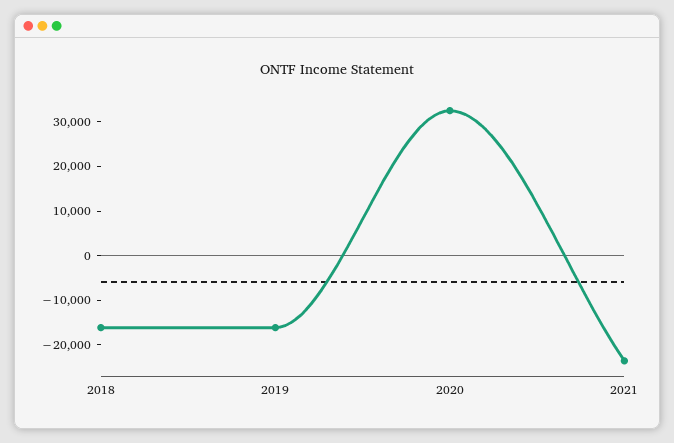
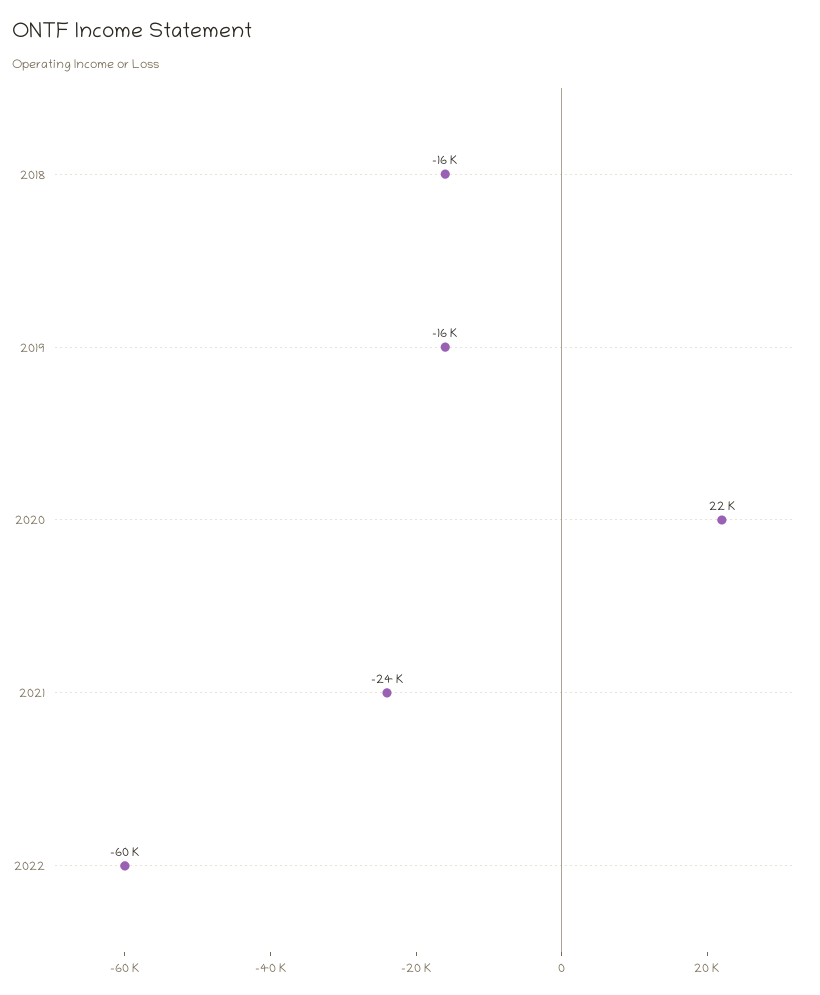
2020: 32000 -> 22000
2022: none -> -60000

